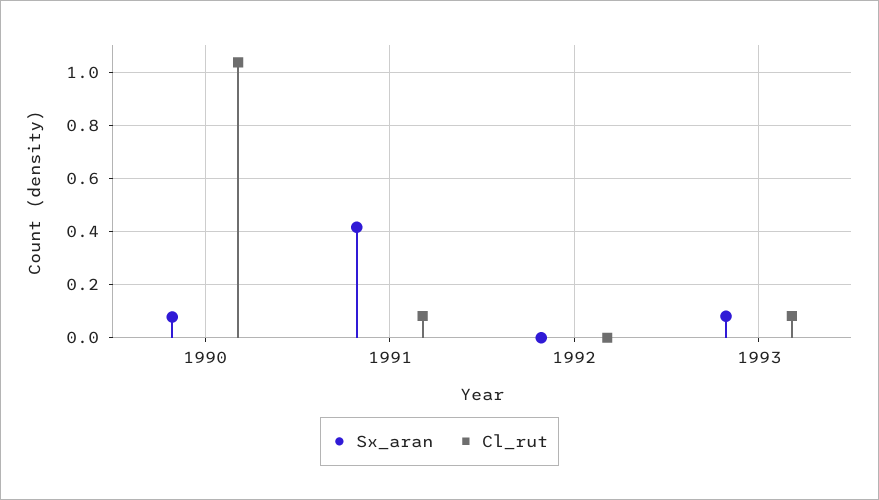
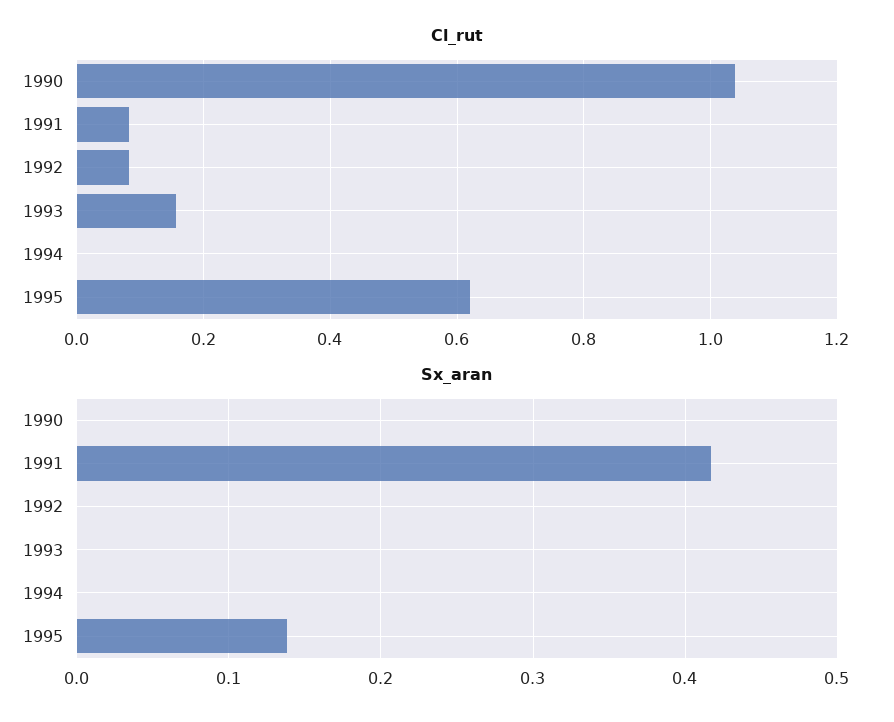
Sx_aran, 1990: 0.075 -> 0
Cl_rut, 1992: 0 -> 0.08
Sx_aran, 1993: 0.075 -> 0
Cl_rut, 1993: 0.075 -> 0.16
Cl_rut, 1994: none -> 0
Cl_rut, 1995: none -> 0.62
Sx_aran, 1994: none -> 0
Sx_aran, 1995: none -> 0.14

